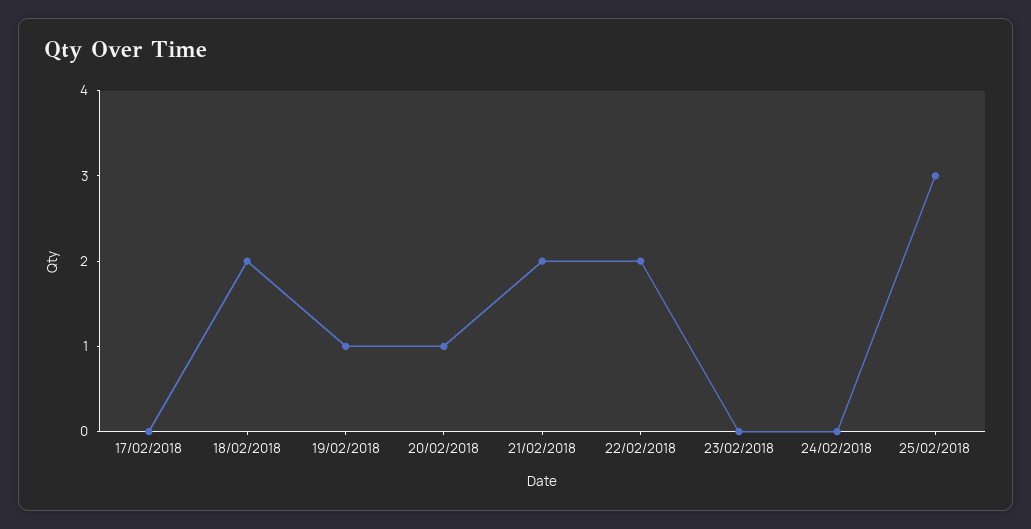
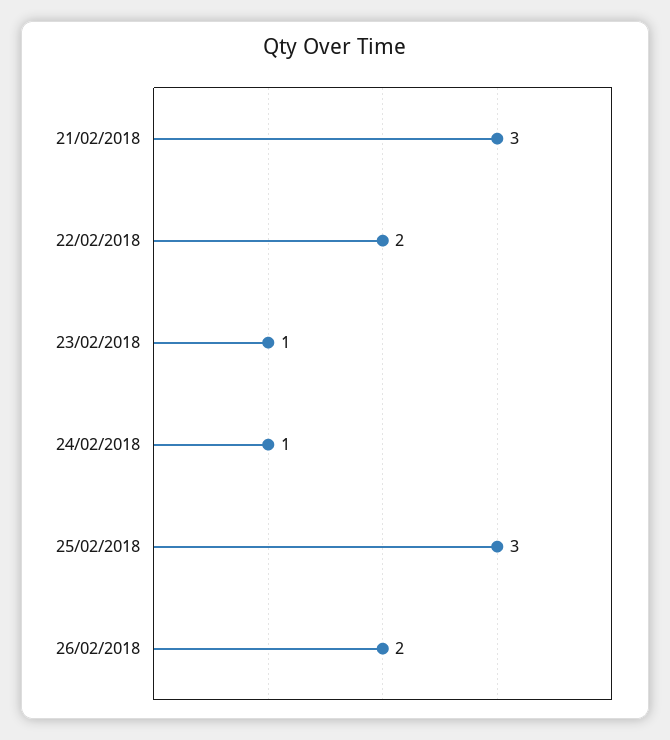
17/02/2018: 0 -> none
18/02/2018: 2 -> none
19/02/2018: 1 -> none
20/02/2018: 1 -> none
21/02/2018: 2 -> 3
23/02/2018: 0 -> 1
24/02/2018: 0 -> 1
26/02/2018: none -> 2

